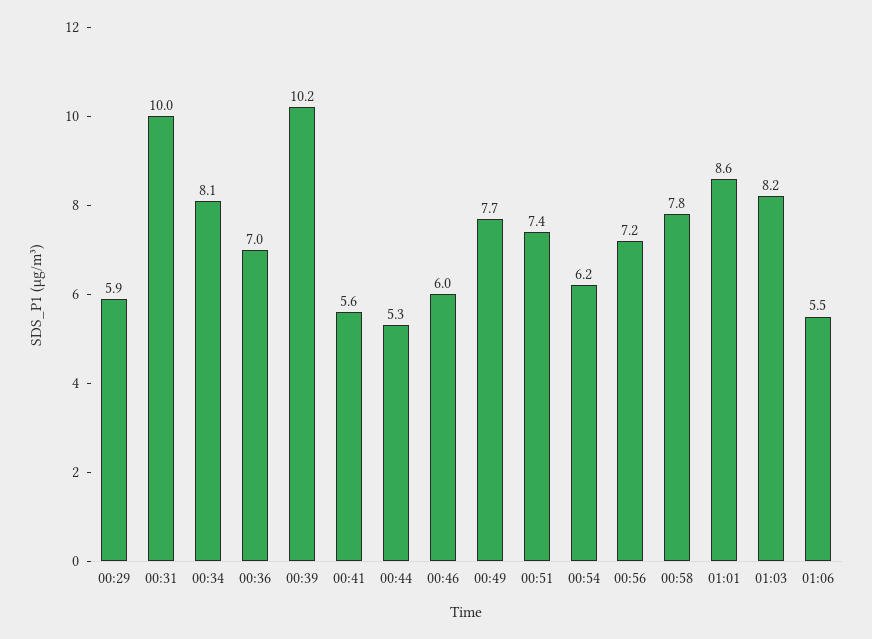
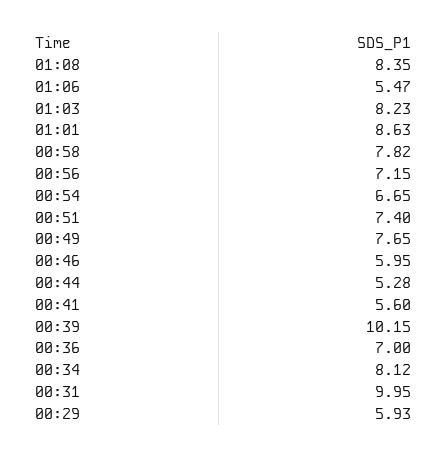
00:54: 6.2 -> 6.65
01:08: none -> 8.35

